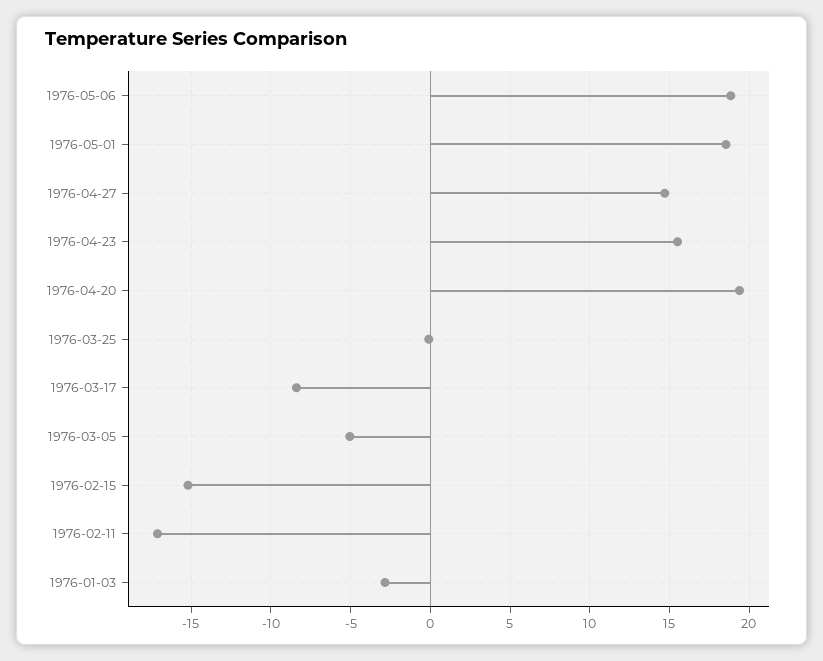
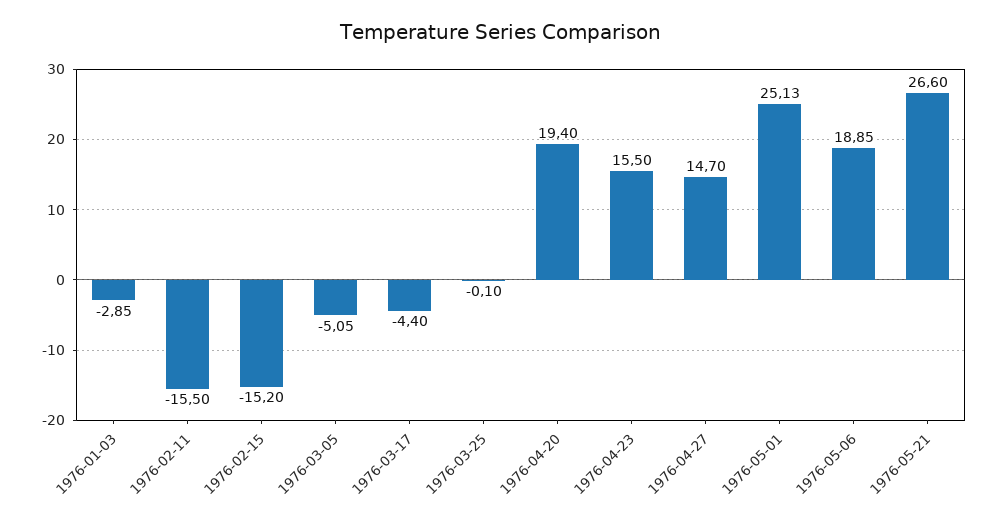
1976-05-01: 18.5 -> 25.13
1976-03-17: -8.5 -> -4.4
1976-02-11: -17 -> -15.5
1976-05-21: none -> 26.6

